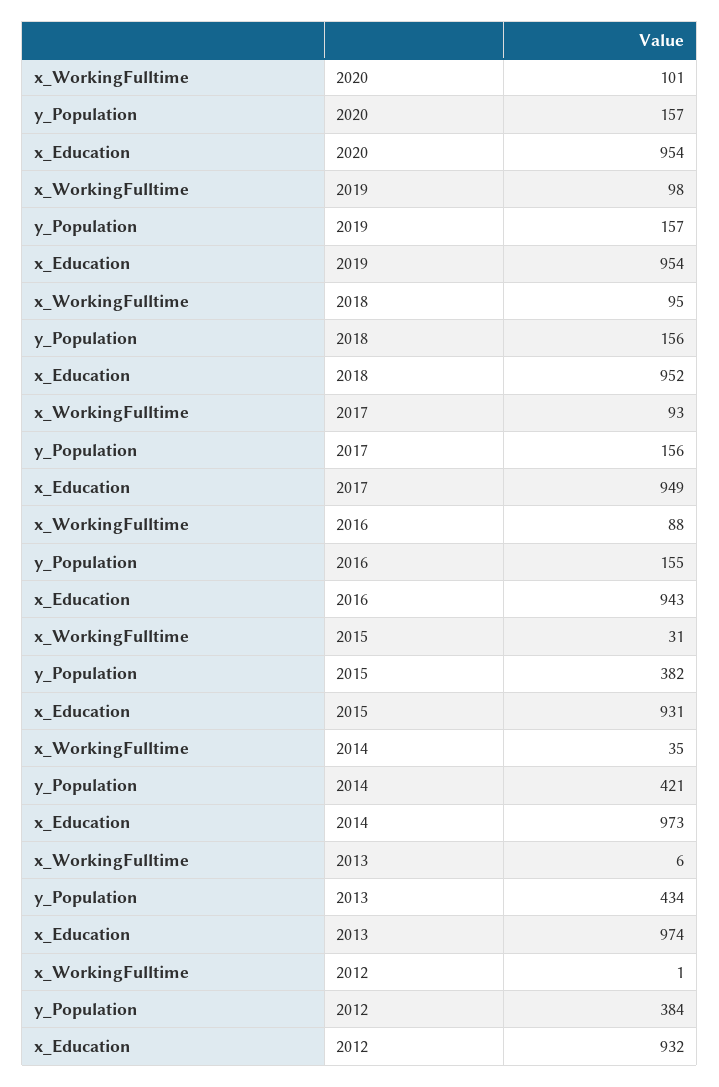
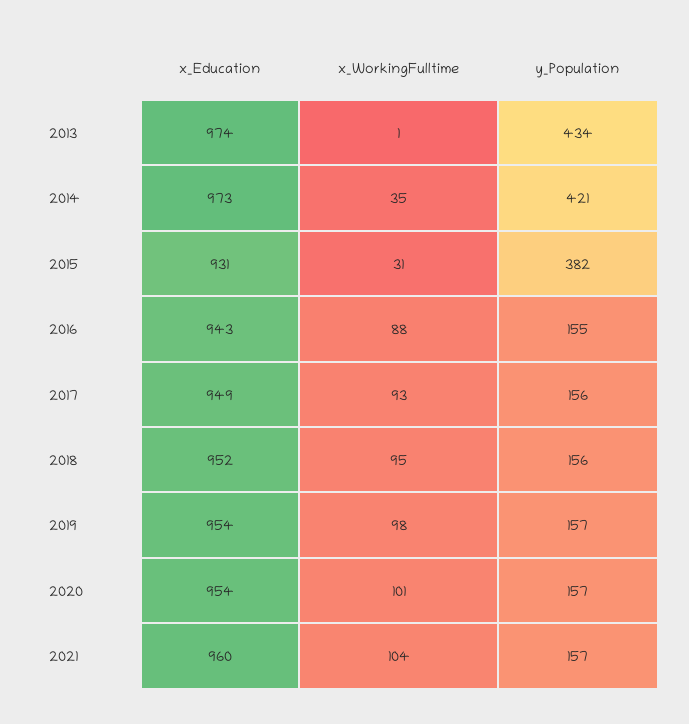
x_WorkingFulltime, 2013: 6 -> 1
x_WorkingFulltime, 2012: 1 -> none
y_Population, 2012: 384 -> none
x_Education, 2012: 932 -> none
x_Education, 2021: none -> 960
x_WorkingFulltime, 2021: none -> 104
y_Population, 2021: none -> 157

